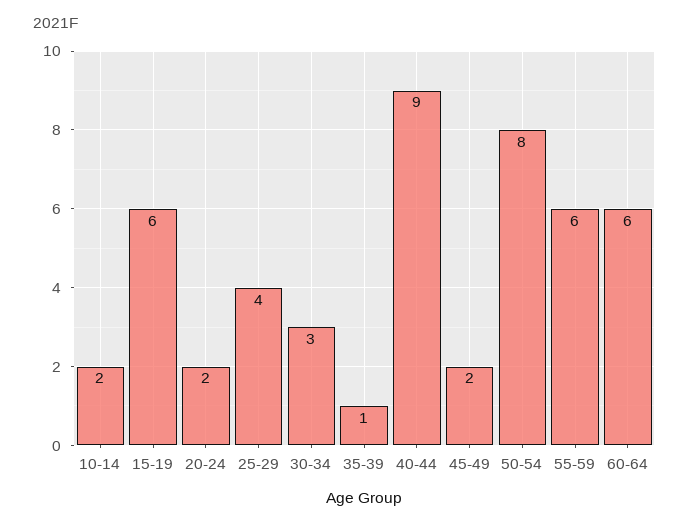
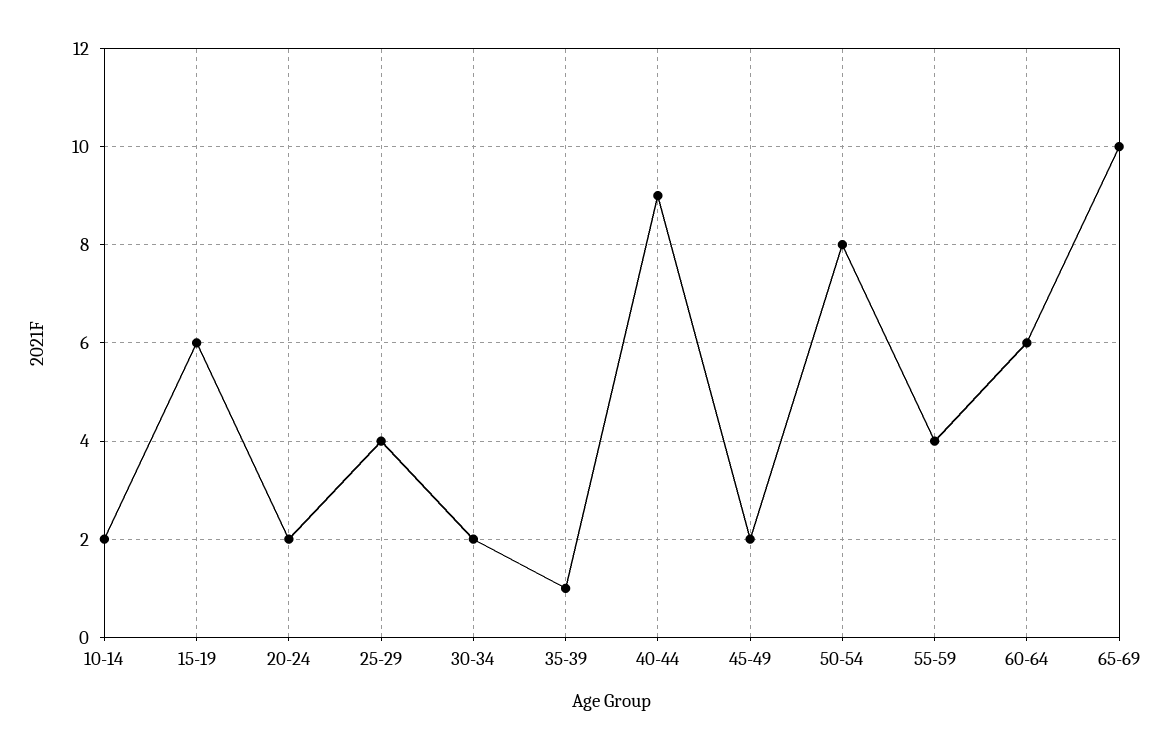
30-34: 3 -> 2
55-59: 6 -> 4
65-69: none -> 10

